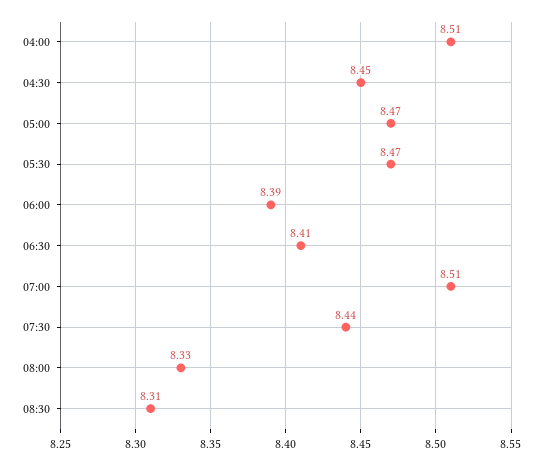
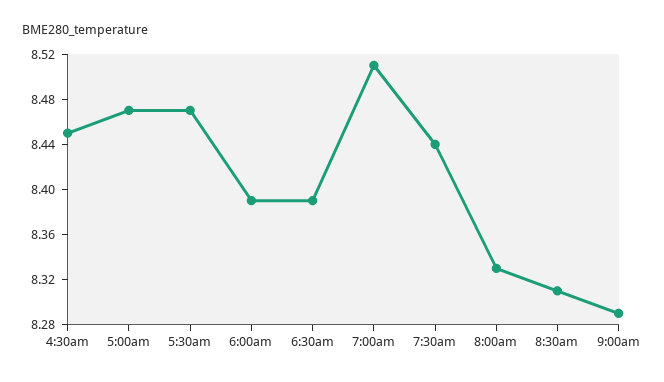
04:00: 8.51 -> none
06:30: 8.41 -> 8.39
9:00am: none -> 8.29

